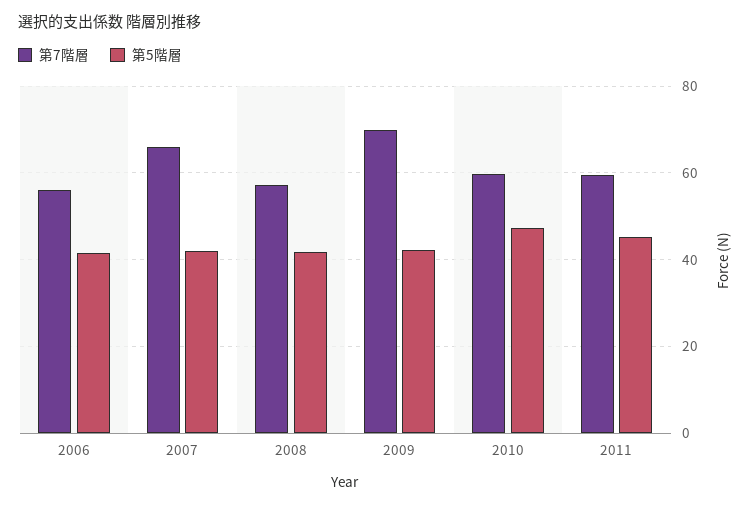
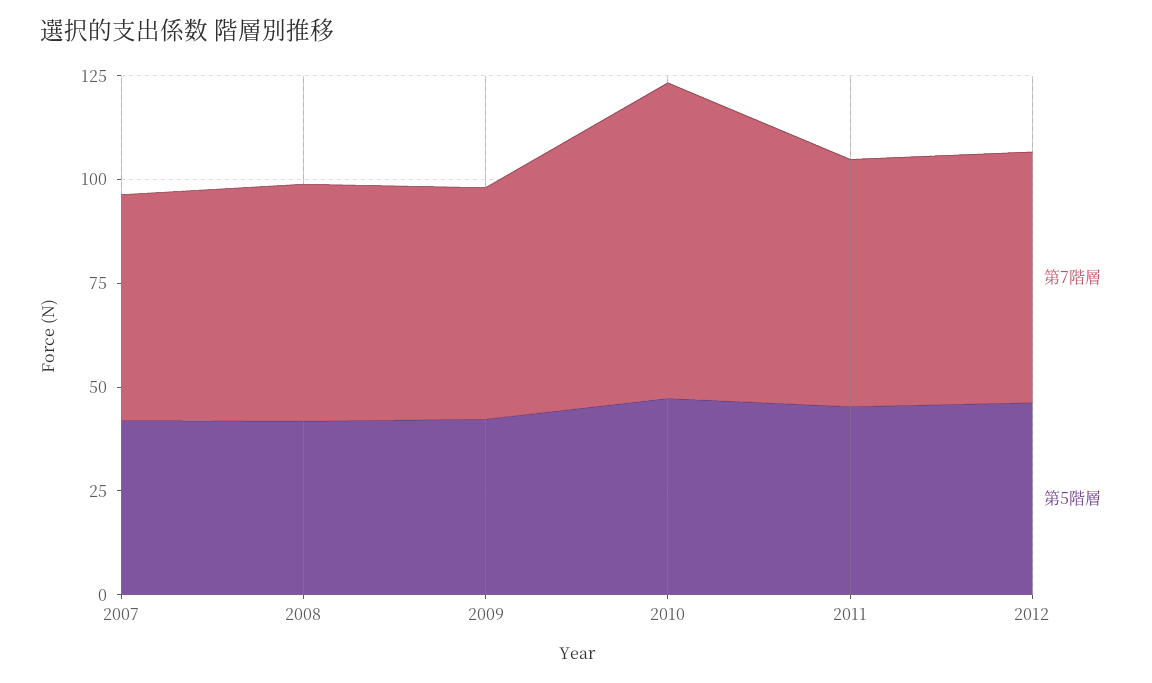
第7階層, 2006: 56 -> none
第5階層, 2006: 42 -> none
第7階層, 2007: 66 -> 55
第7階層, 2009: 70 -> 55
第7階層, 2010: 60 -> 75
第7階層, 2012: none -> 60
第5階層, 2012: none -> 45

